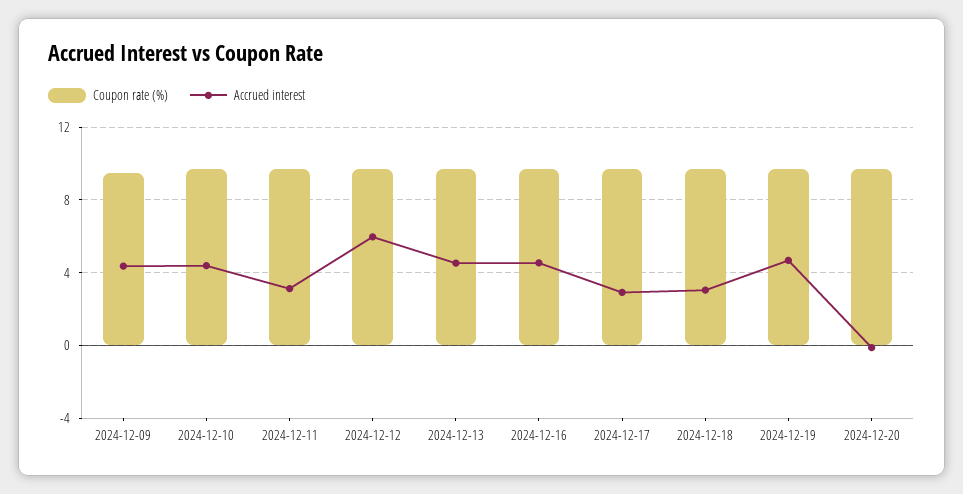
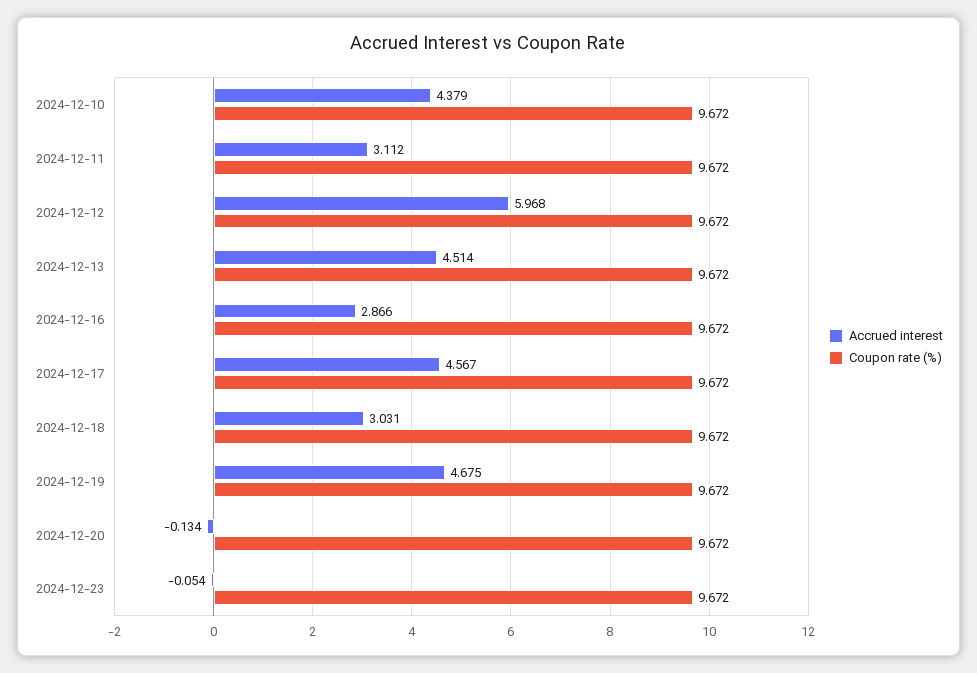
Coupon rate (%), 2024-12-09: 9.5 -> none
Accrued interest, 2024-12-09: 4.5 -> none
Accrued interest, 2024-12-16: 4.5 -> 2.866
Accrued interest, 2024-12-17: 3 -> 4.567
Accrued interest, 2024-12-23: none -> -0.054
Coupon rate (%), 2024-12-23: none -> 9.672

